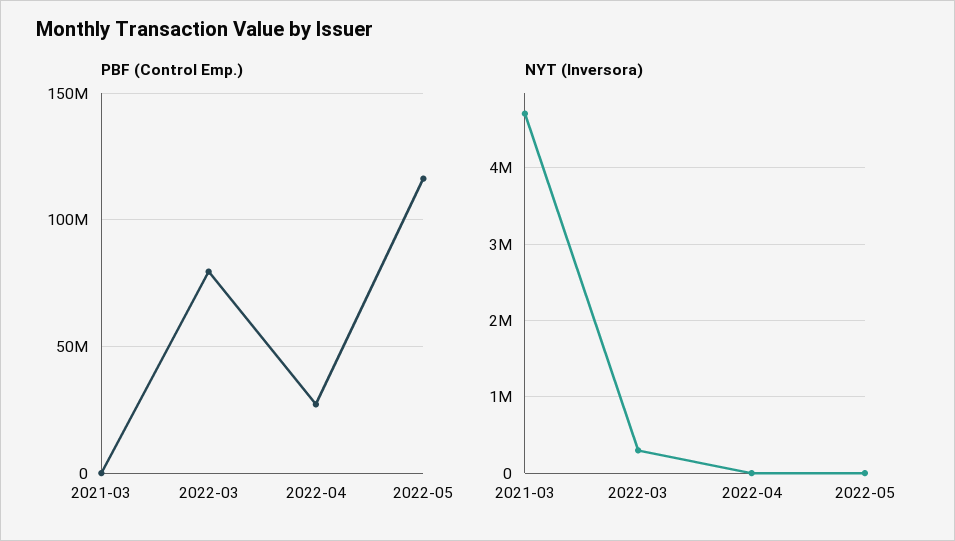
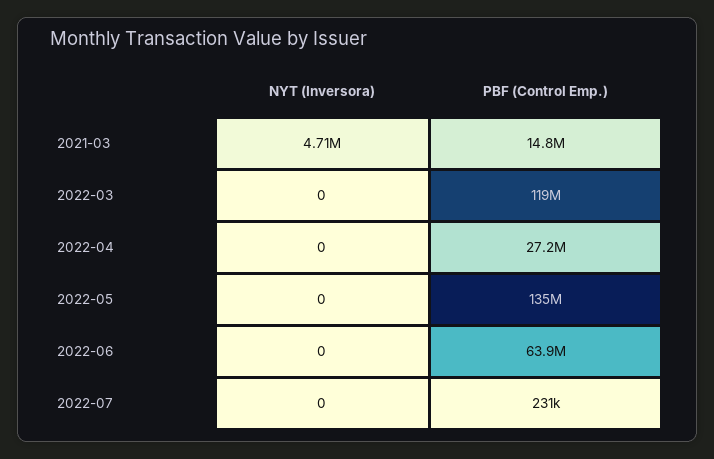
PBF (Control Emp.), 2021-03: 0 -> 14800000
PBF (Control Emp.), 2022-03: 80000000 -> 119000000
PBF (Control Emp.), 2022-05: 115000000 -> 135000000
NYT (Inversora), 2022-03: 300000 -> 0
NYT (Inversora), 2022-06: none -> 0
PBF (Control Emp.), 2022-06: none -> 63900000
NYT (Inversora), 2022-07: none -> 0
PBF (Control Emp.), 2022-07: none -> 231000

